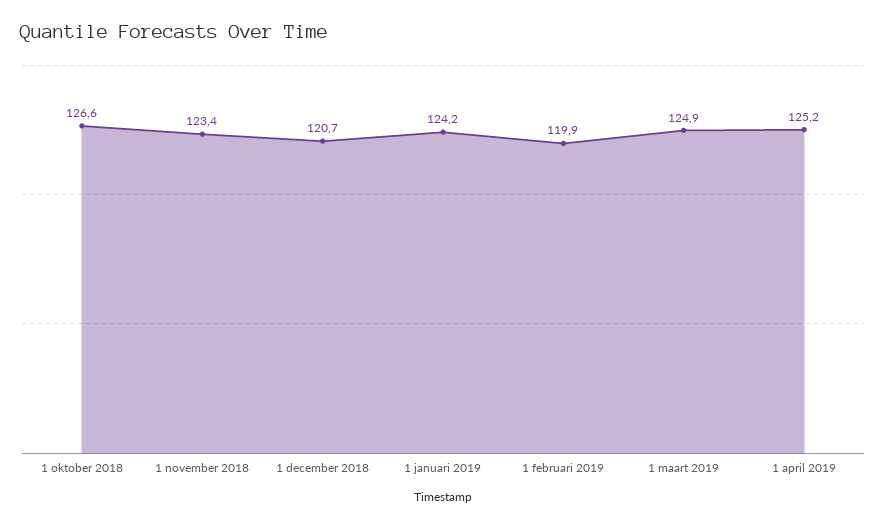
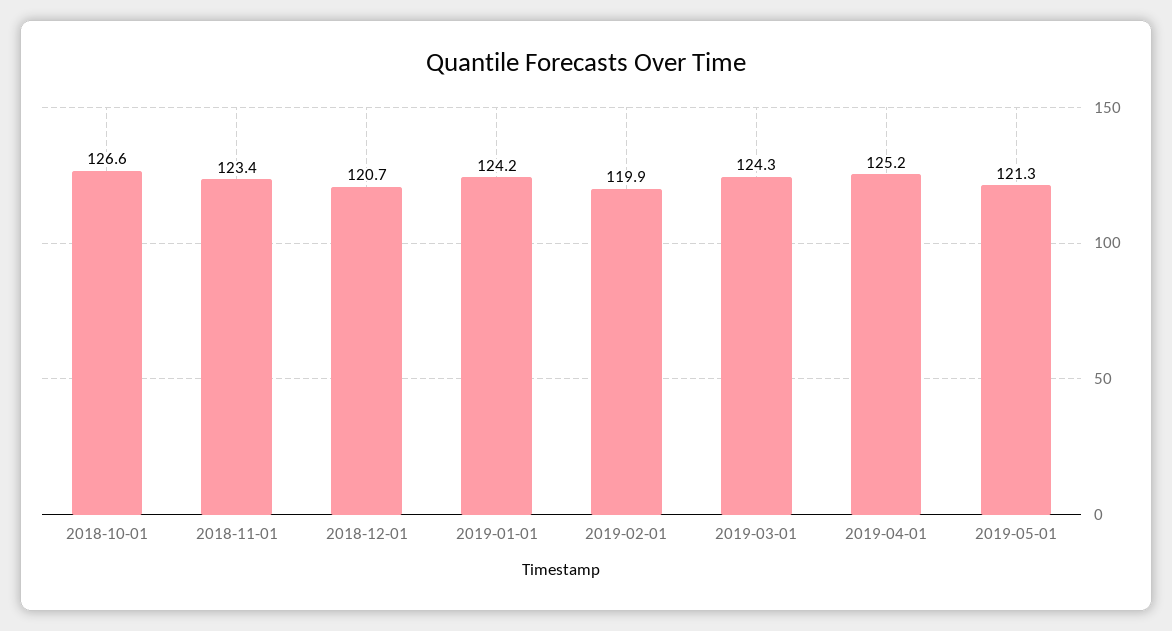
1 maart 2019: 124.9 -> 124.3
2019-05-01: none -> 121.3

